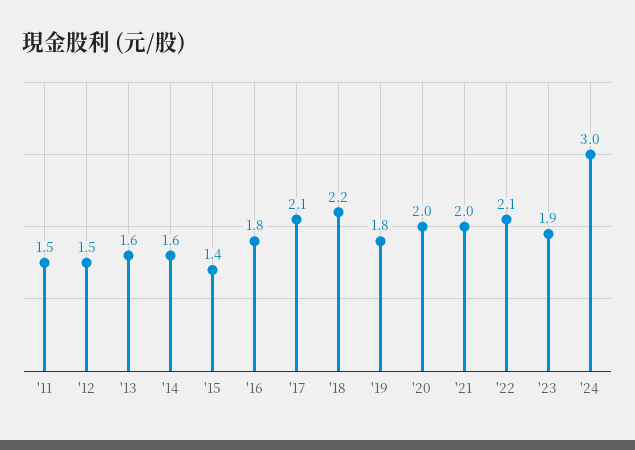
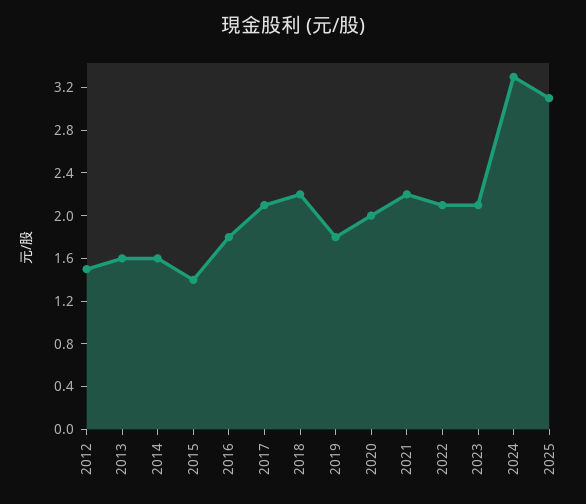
'11: 1.5 -> none
'21: 2 -> 2.2
'23: 1.9 -> 2.1
'24: 3 -> 3.3
2025: none -> 3.1

